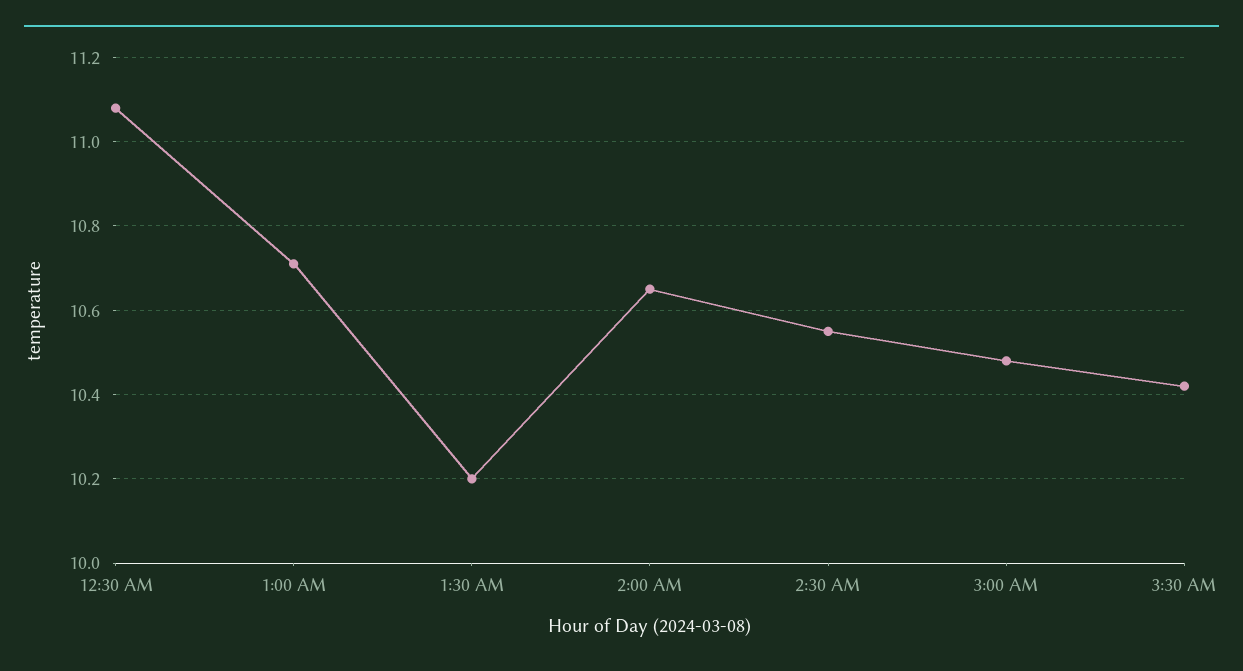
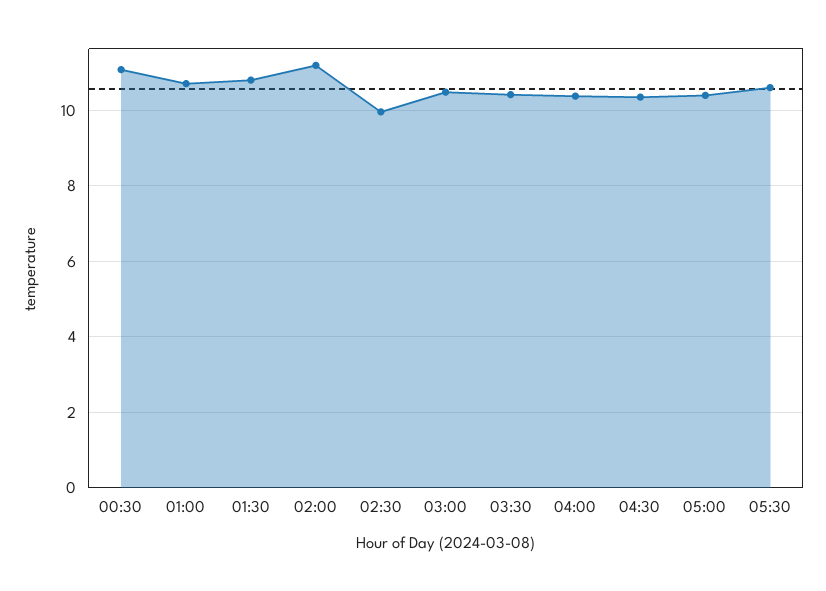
1:30 AM: 10.2 -> 10.8
2:00 AM: 10.65 -> 11.2
2:30 AM: 10.55 -> 10
04:00: none -> 10.4
04:30: none -> 10.4
05:00: none -> 10.4
05:30: none -> 10.6

